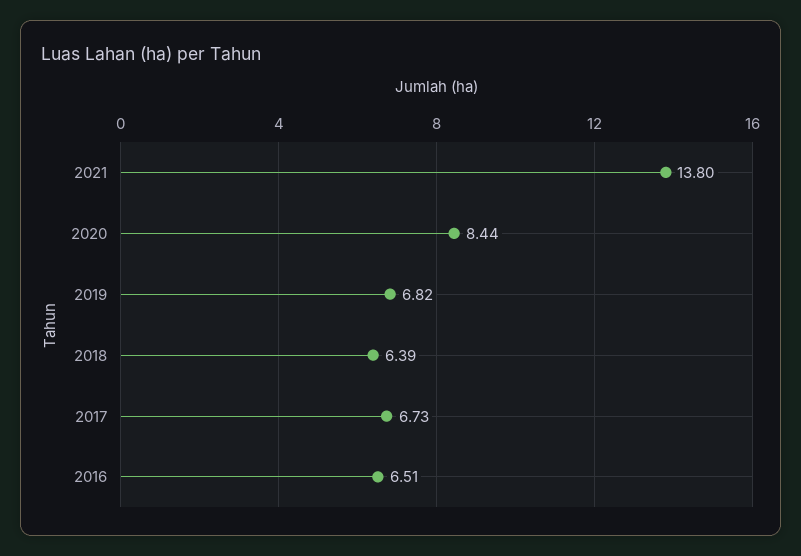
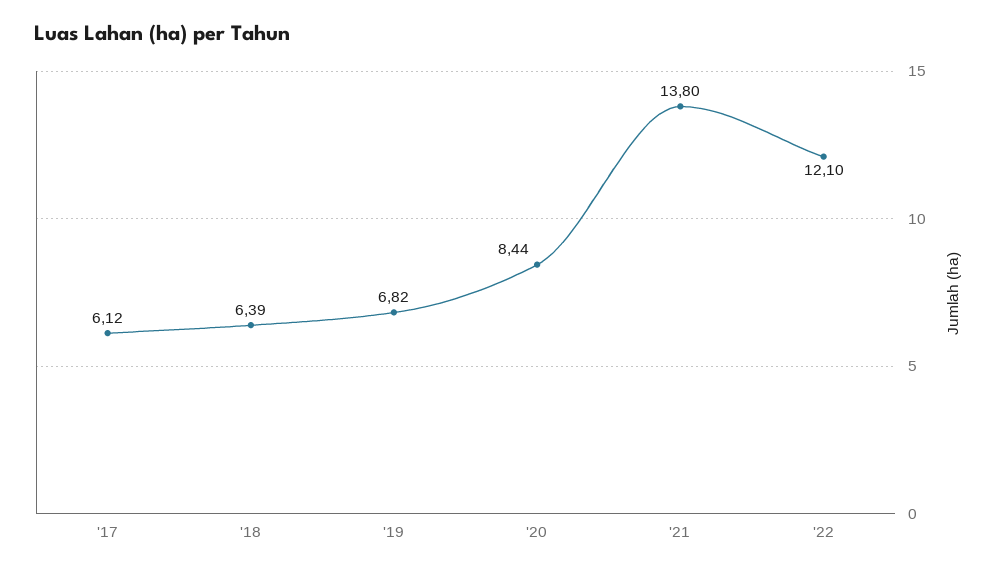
2017: 6.73 -> 6.12
2016: 6.51 -> none
'22: none -> 12.1

